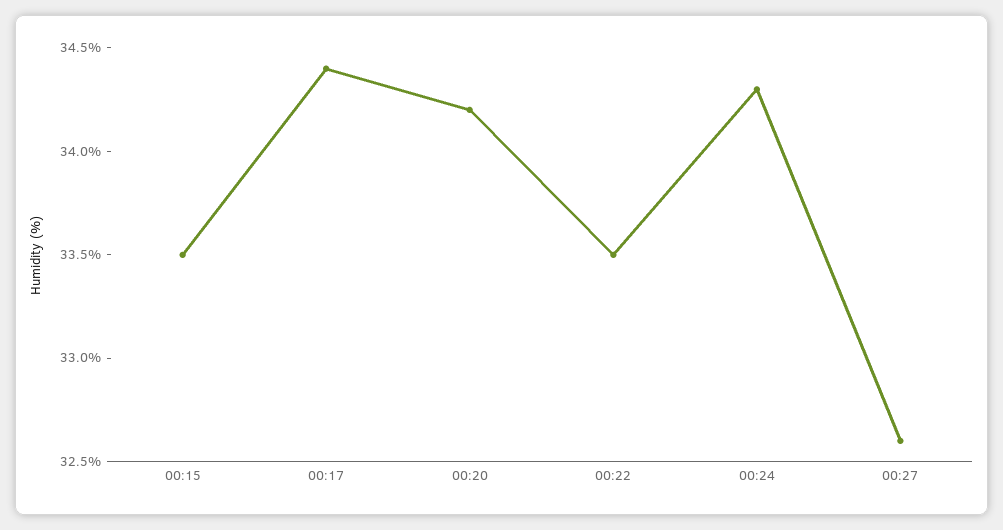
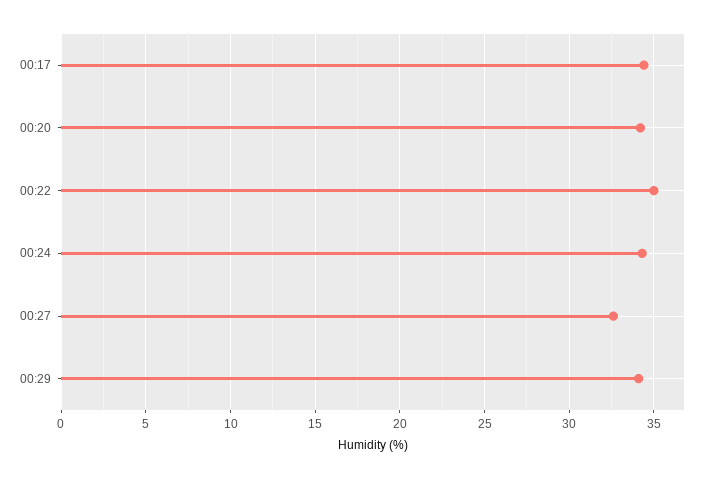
00:15: 33.5 -> none
00:22: 33.5 -> 35
00:29: none -> 34

